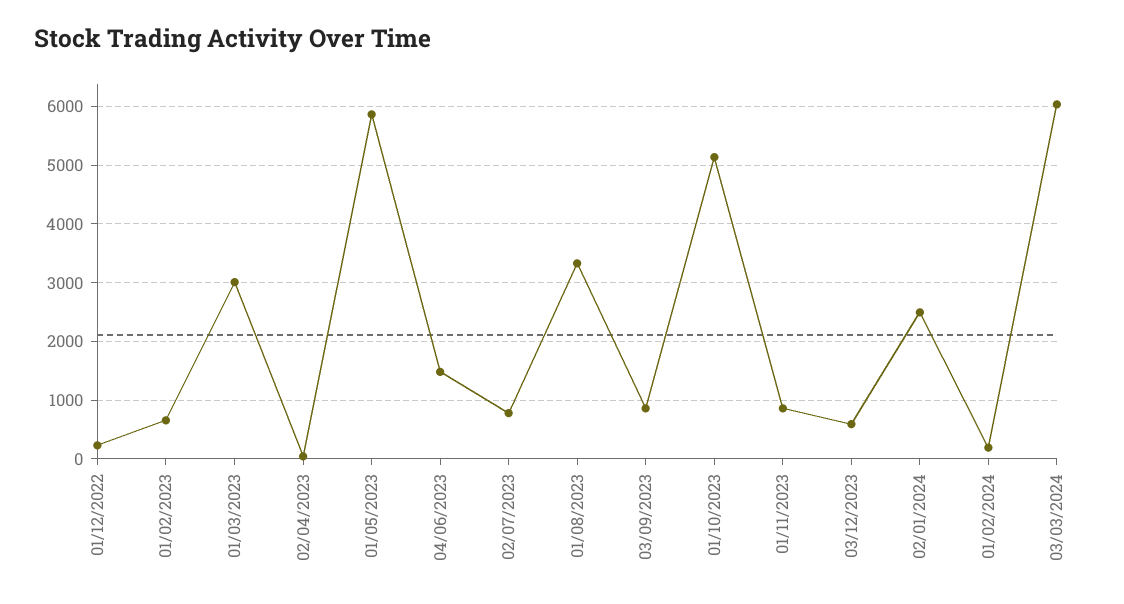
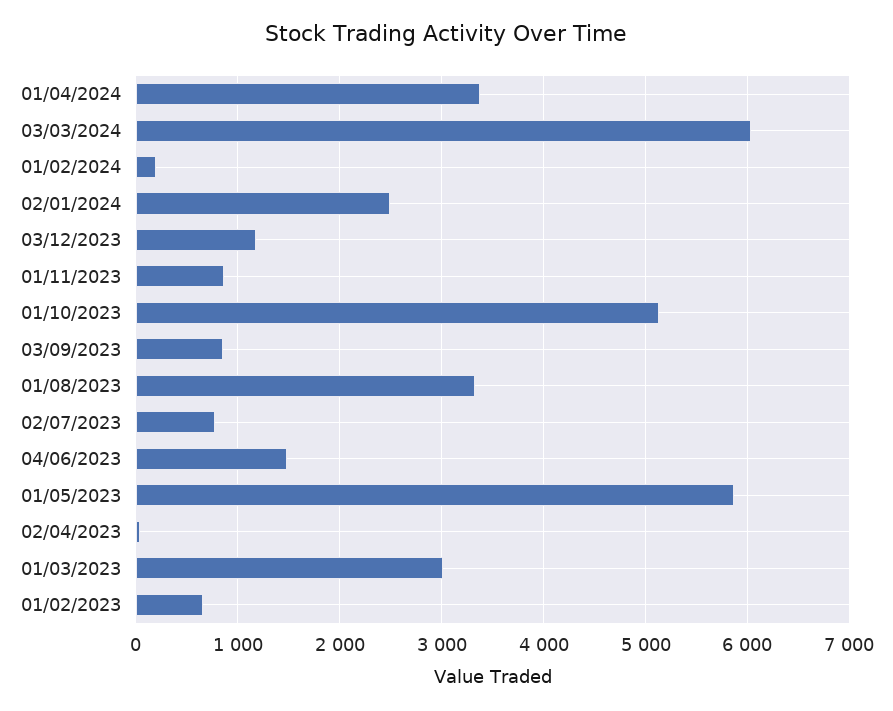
01/12/2022: 200 -> none
03/12/2023: 600 -> 1200
01/04/2024: none -> 3400

